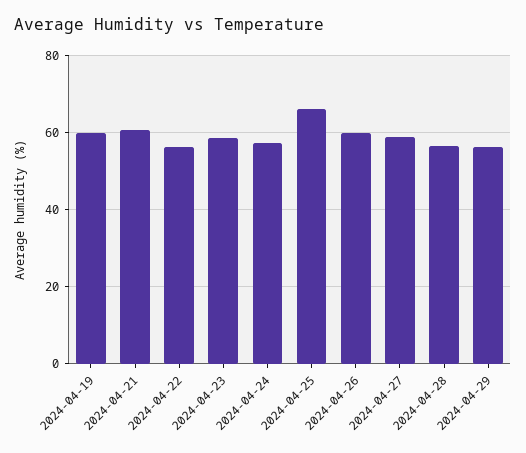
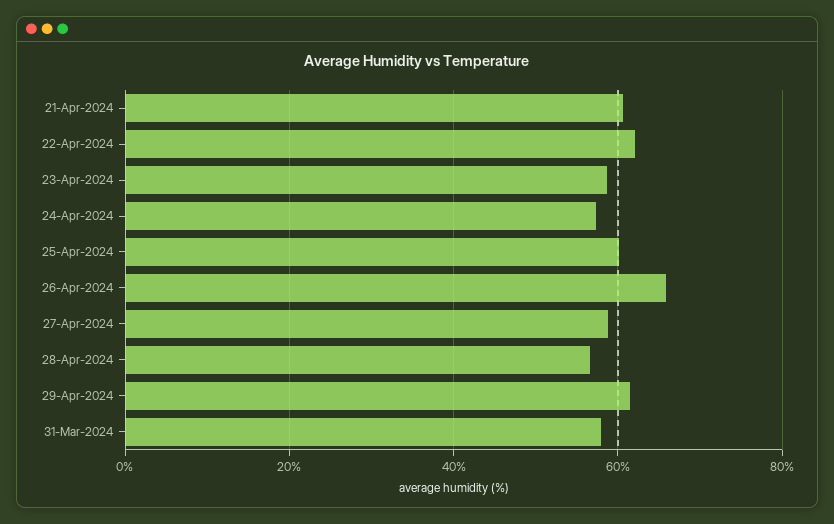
2024-04-19: 60 -> none
2024-04-22: 56 -> 62
2024-04-25: 66 -> 60
2024-04-26: 60 -> 66
2024-04-29: 56 -> 62
31-Mar-2024: none -> 58

